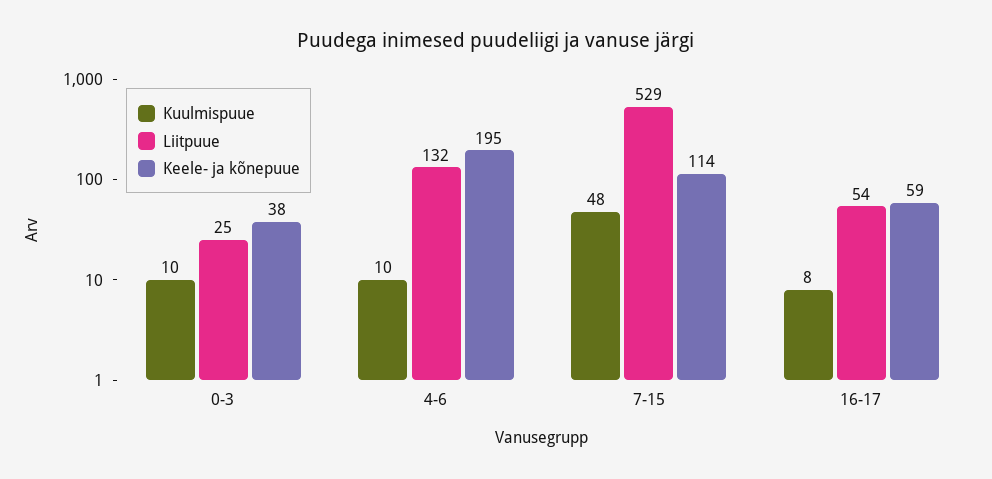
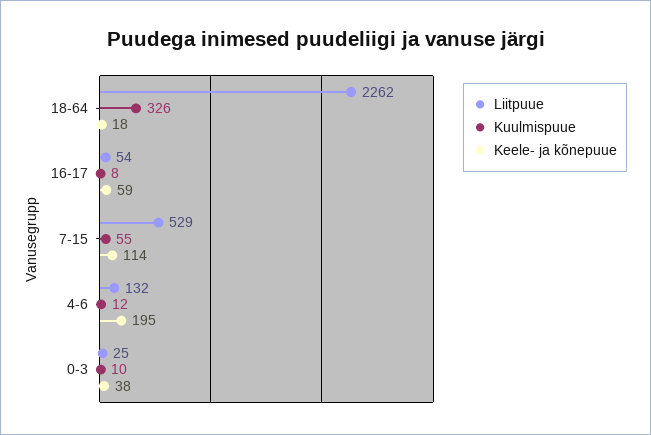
Kuulmispuue, 4-6: 10 -> 12
Kuulmispuue, 7-15: 48 -> 55
Liitpuue, 18-64: none -> 2262
Kuulmispuue, 18-64: none -> 326
Keele- ja kõnepuue, 18-64: none -> 18

